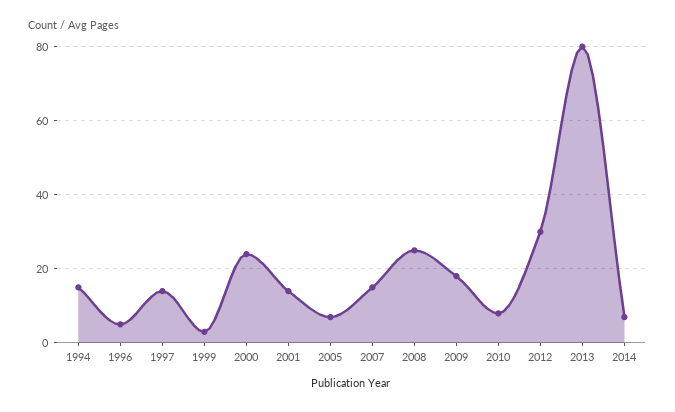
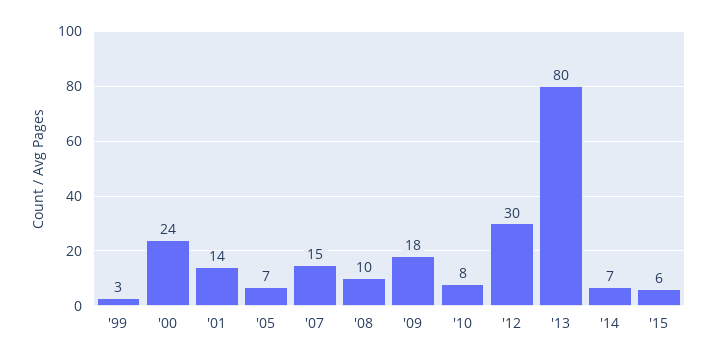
1994: 15 -> none
1996: 5 -> none
1997: 15 -> none
2008: 25 -> 10
'15: none -> 6

